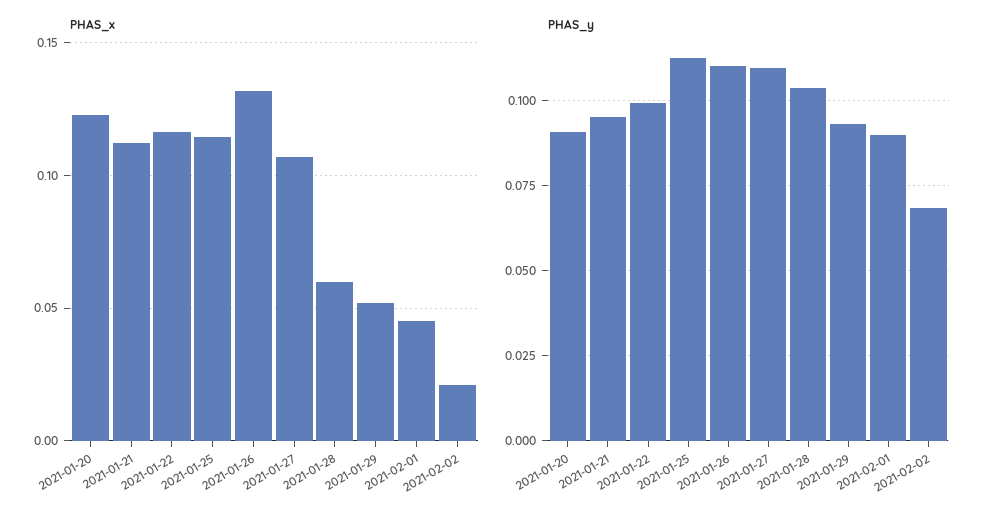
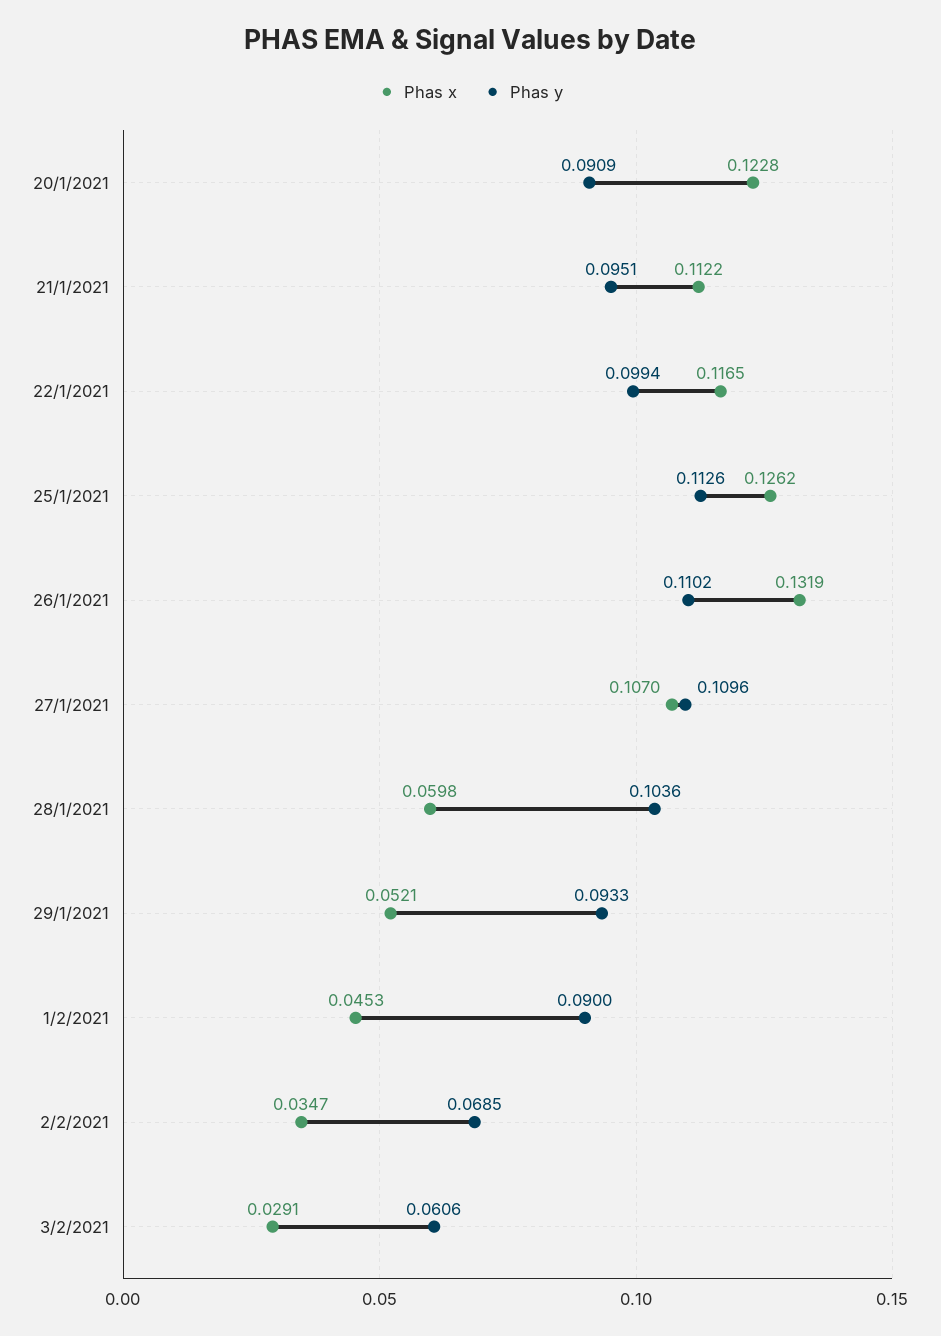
PHAS_x, 2021-01-25: 0.115 -> 0.1262
PHAS_x, 2021-02-02: 0.02 -> 0.0347
PHAS_x, 3/2/2021: none -> 0.0291
PHAS_y, 3/2/2021: none -> 0.0606

